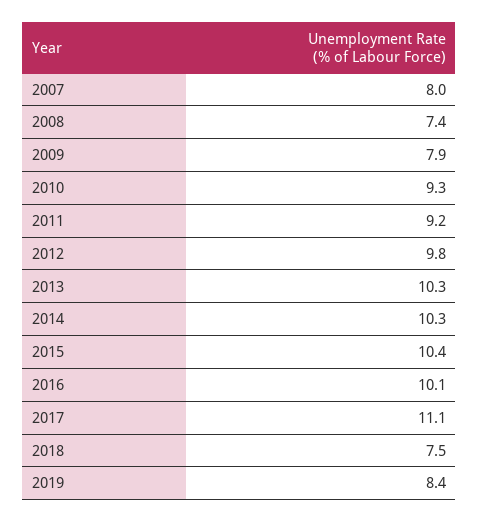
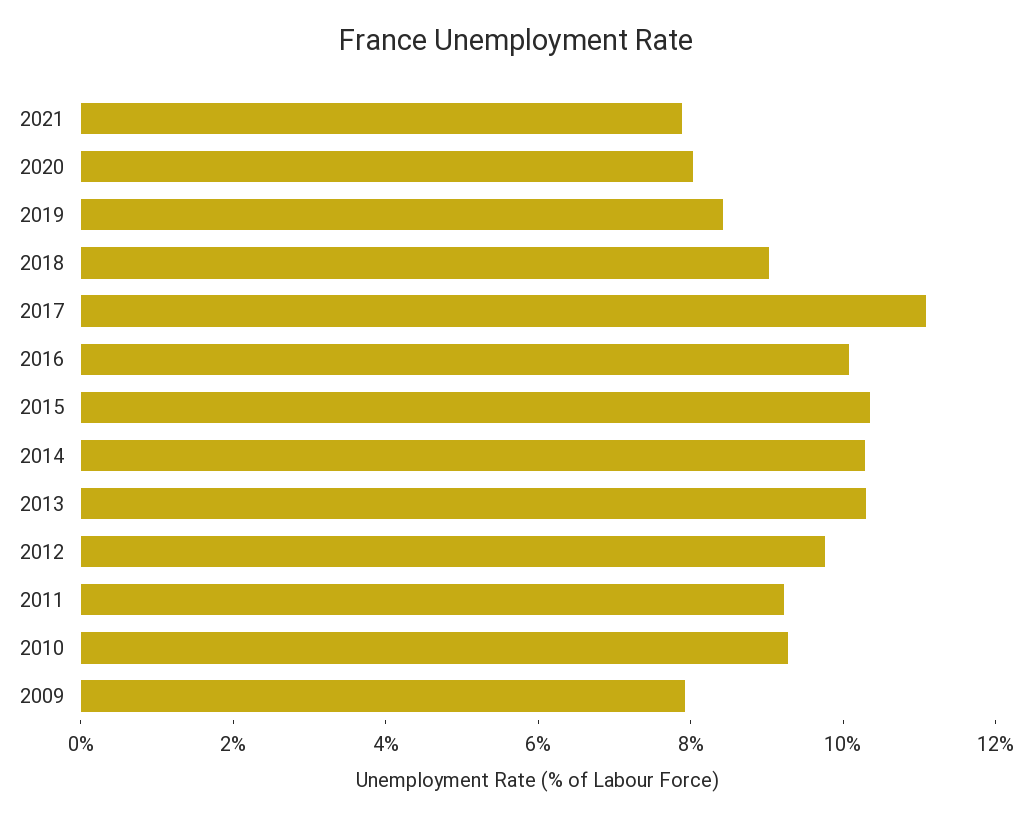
2007: 8 -> none
2008: 7.4 -> none
2018: 7.5 -> 9
2021: none -> 8
2020: none -> 8

